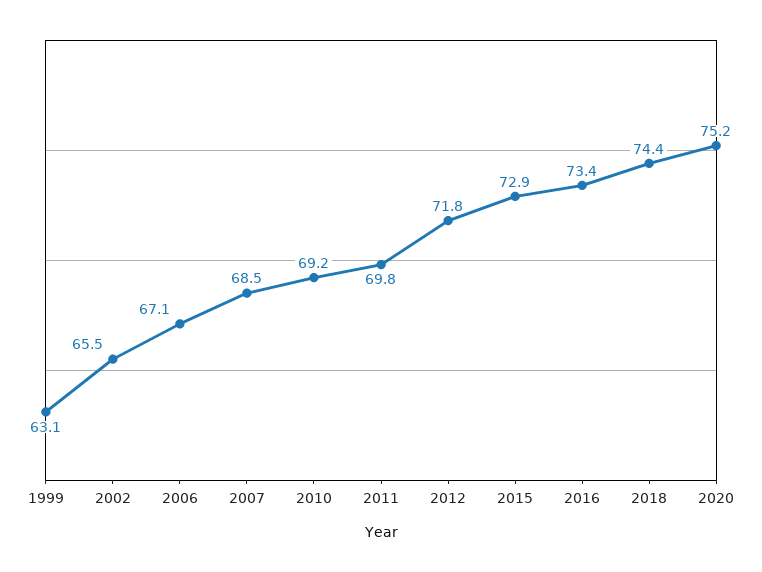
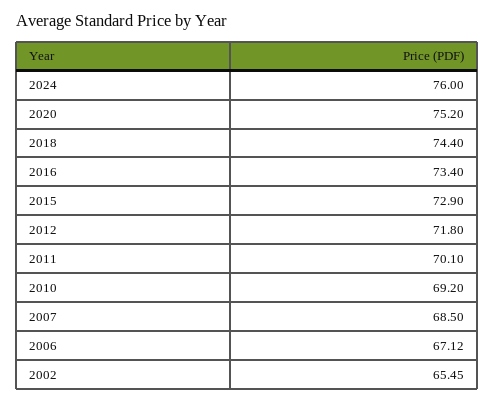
1999: 63.1 -> none
2011: 69.8 -> 70.1
2024: none -> 76

